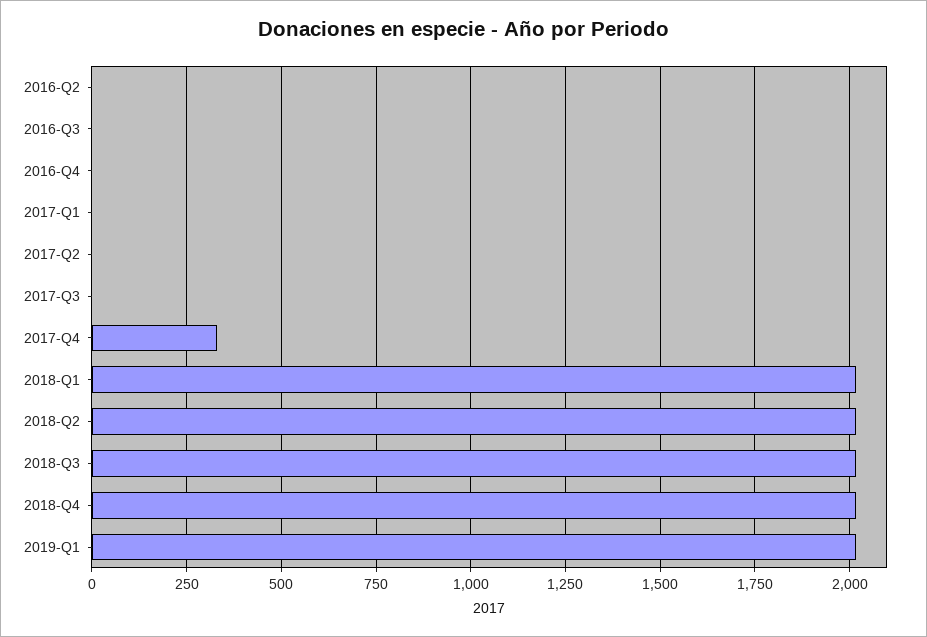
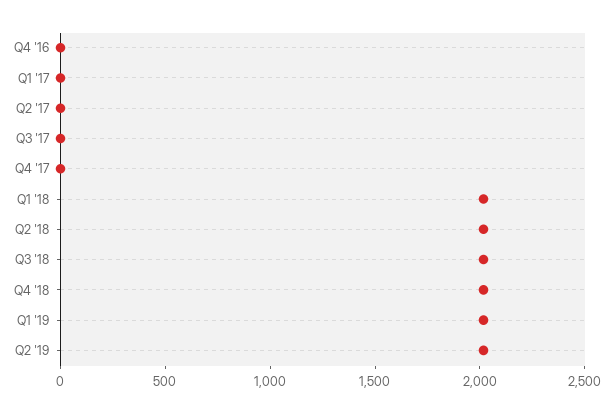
2016-Q2: 0 -> none
2016-Q3: 0 -> none
2017-Q4: 325 -> 0
Q2 '19: none -> 2000

